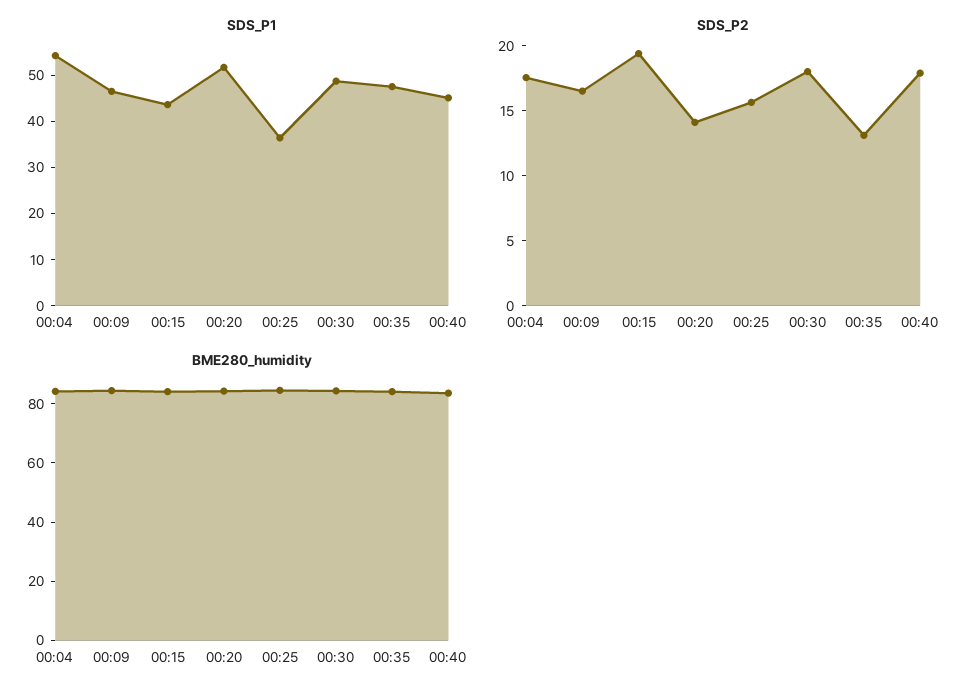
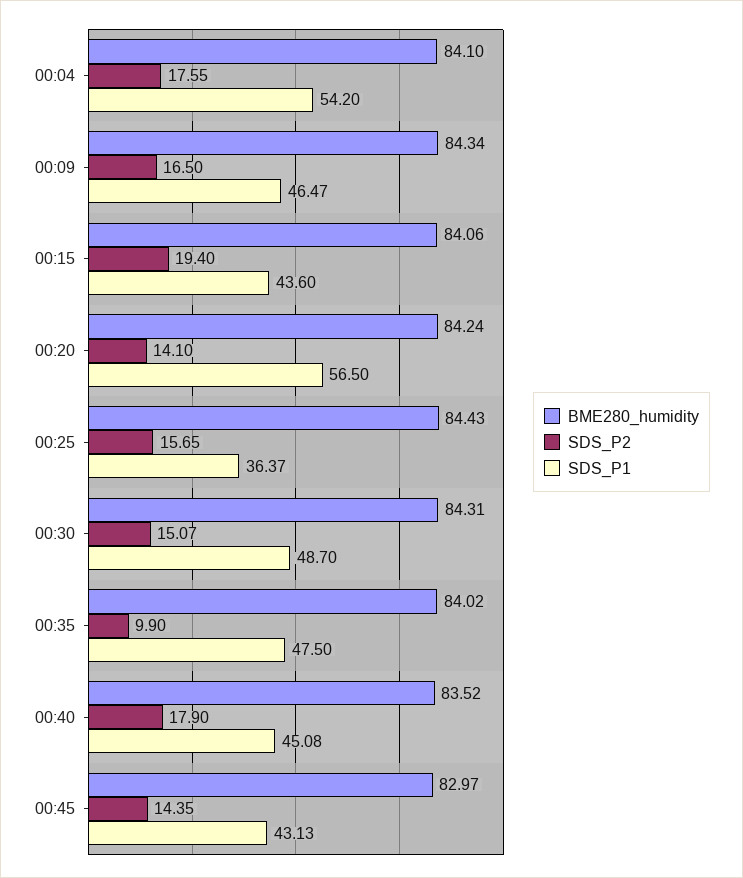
SDS_P1, 00:20: 52 -> 56.5
SDS_P2, 00:30: 18 -> 15.07
SDS_P2, 00:35: 13 -> 9.9
BME280_humidity, 00:45: none -> 82.97
SDS_P2, 00:45: none -> 14.35
SDS_P1, 00:45: none -> 43.13

